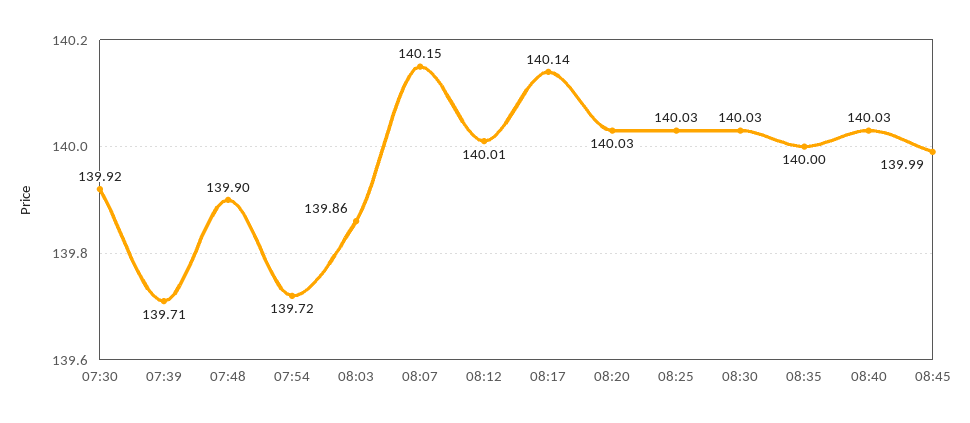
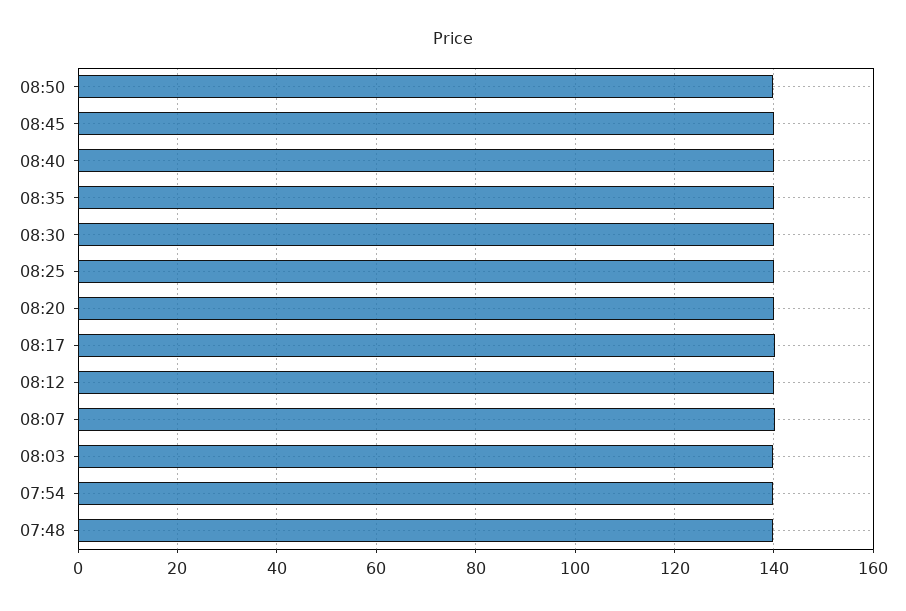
07:30: 139.92 -> none
07:39: 139.71 -> none
08:50: none -> 140

